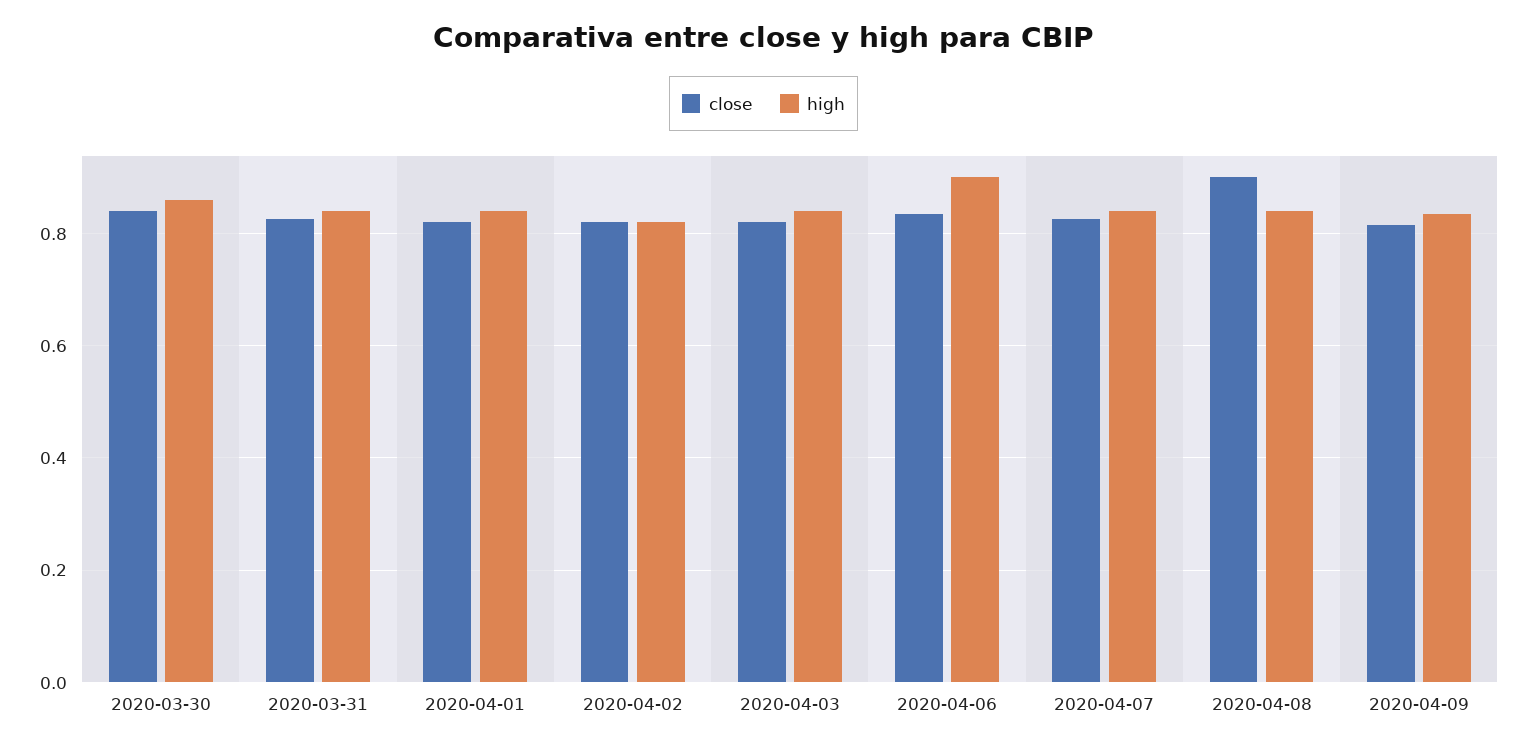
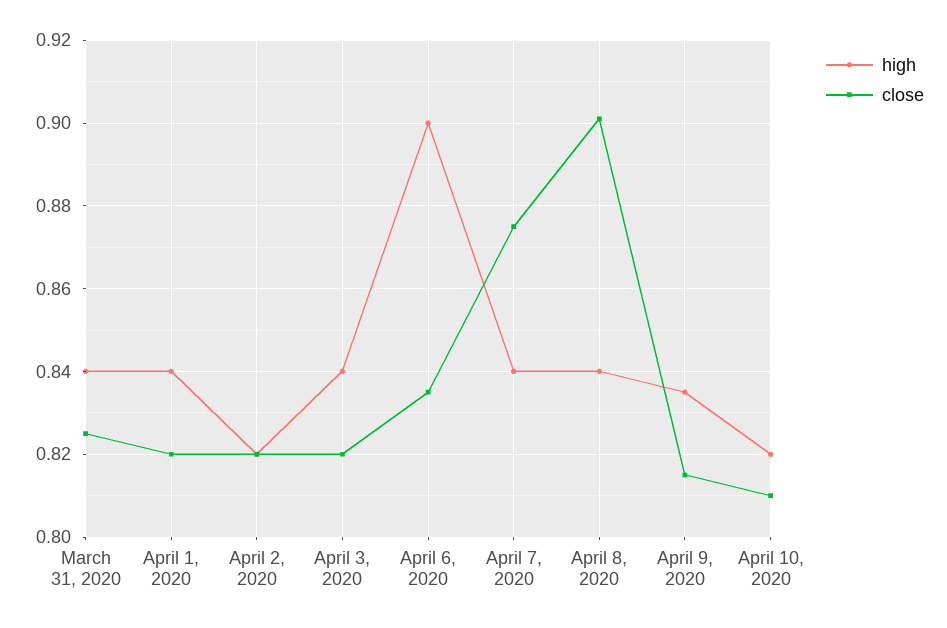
close, 2020-03-30: 0.84 -> none
high, 2020-03-30: 0.86 -> none
close, 2020-04-07: 0.82 -> 0.875
high, April 10, 2020: none -> 0.82
close, April 10, 2020: none -> 0.81

